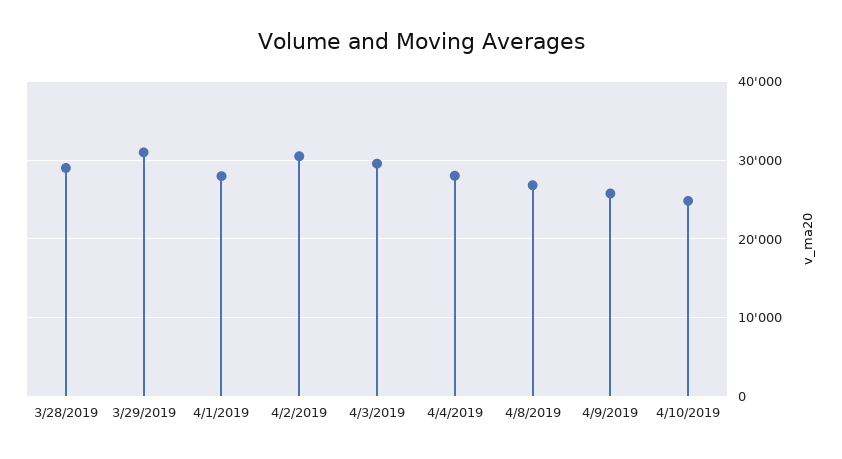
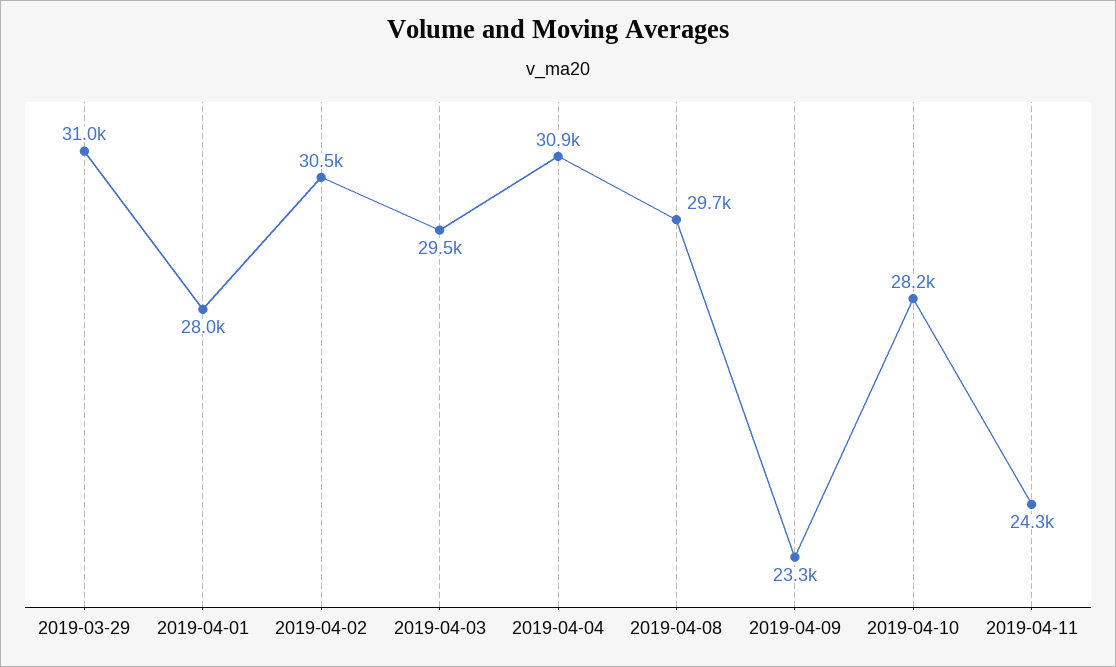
3/28/2019: 29000 -> none
4/4/2019: 28000 -> 30900
4/8/2019: 27000 -> 29700
4/9/2019: 26000 -> 23300
4/10/2019: 25000 -> 28200
2019-04-11: none -> 24300

